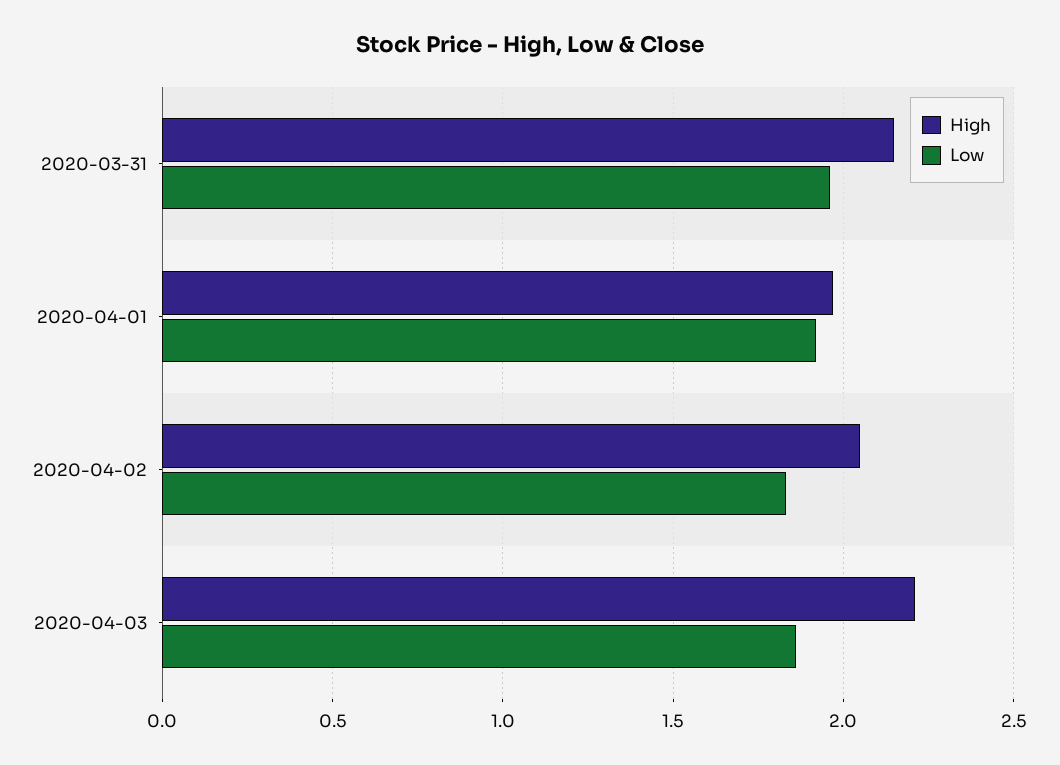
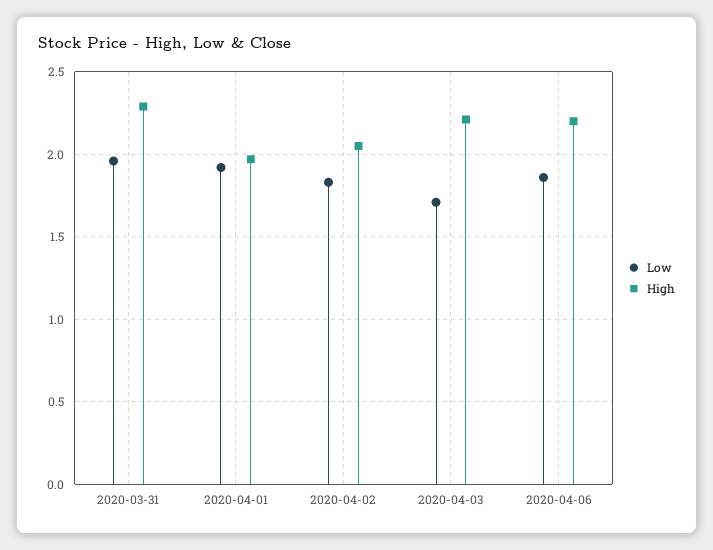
High, 2020-03-31: 2.15 -> 2.3
Low, 2020-04-03: 1.85 -> 1.7
Low, 2020-04-06: none -> 1.85
High, 2020-04-06: none -> 2.2

